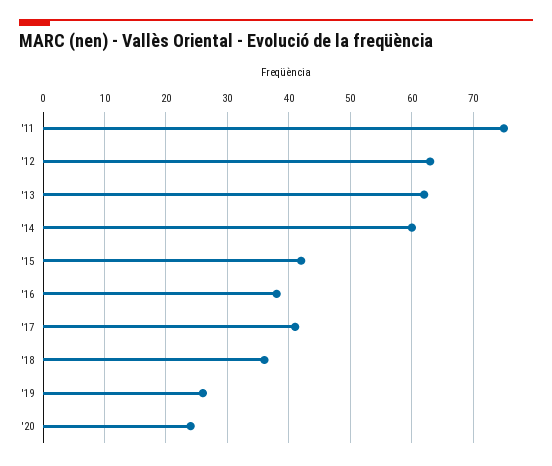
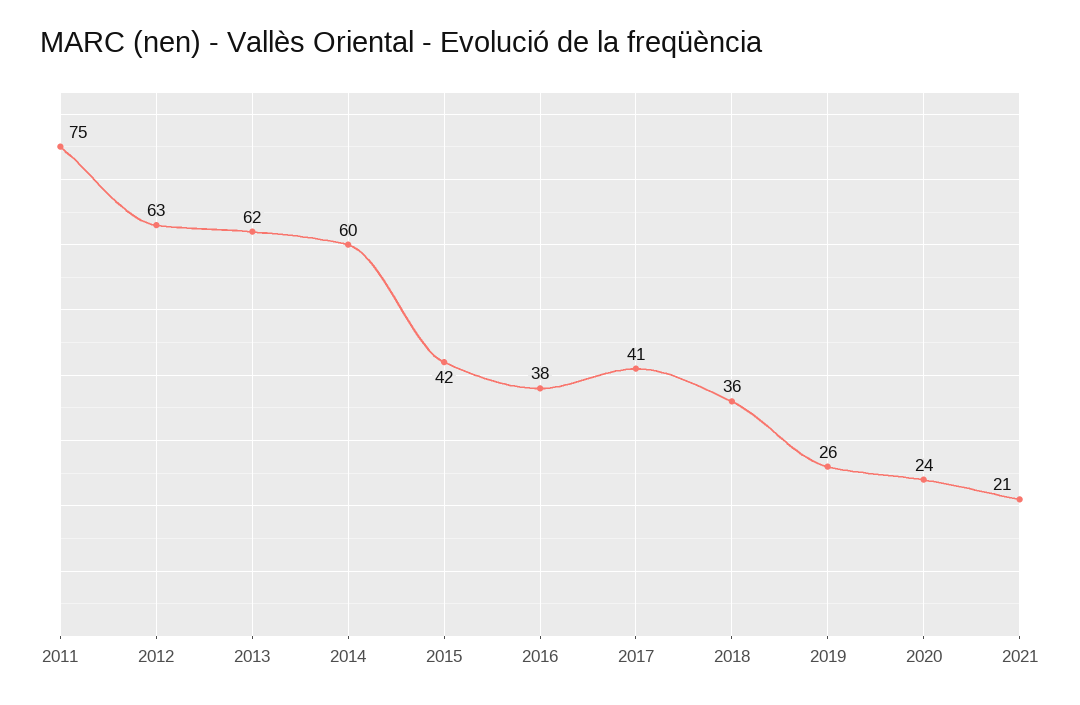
2021: none -> 21

